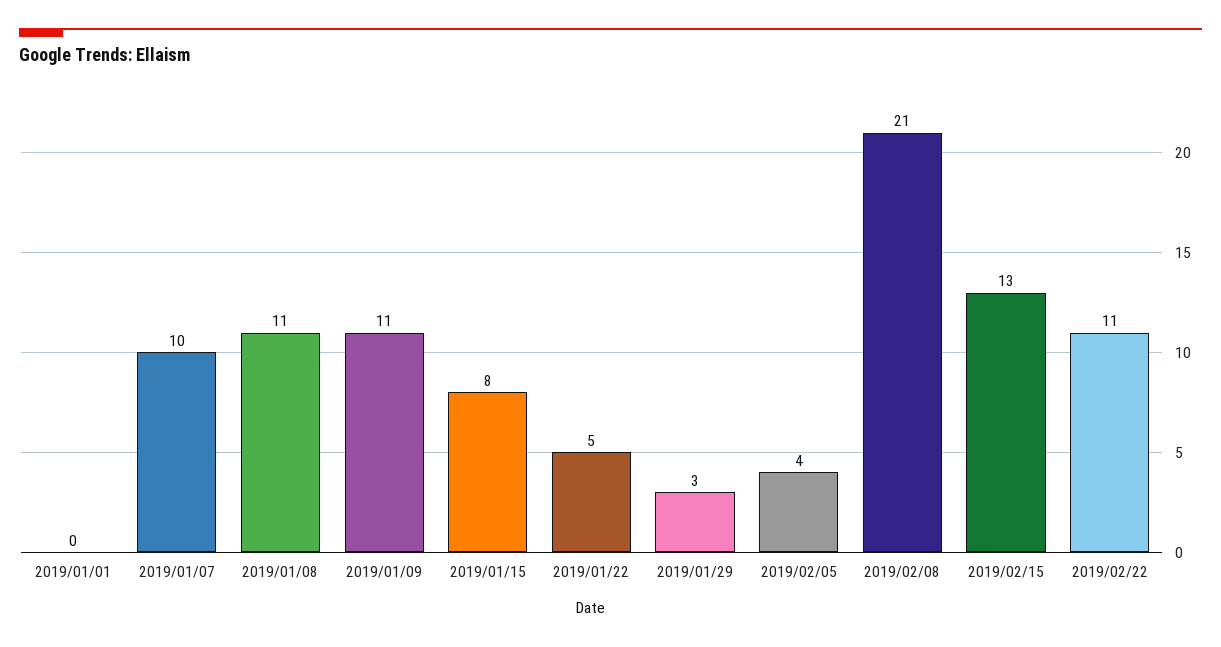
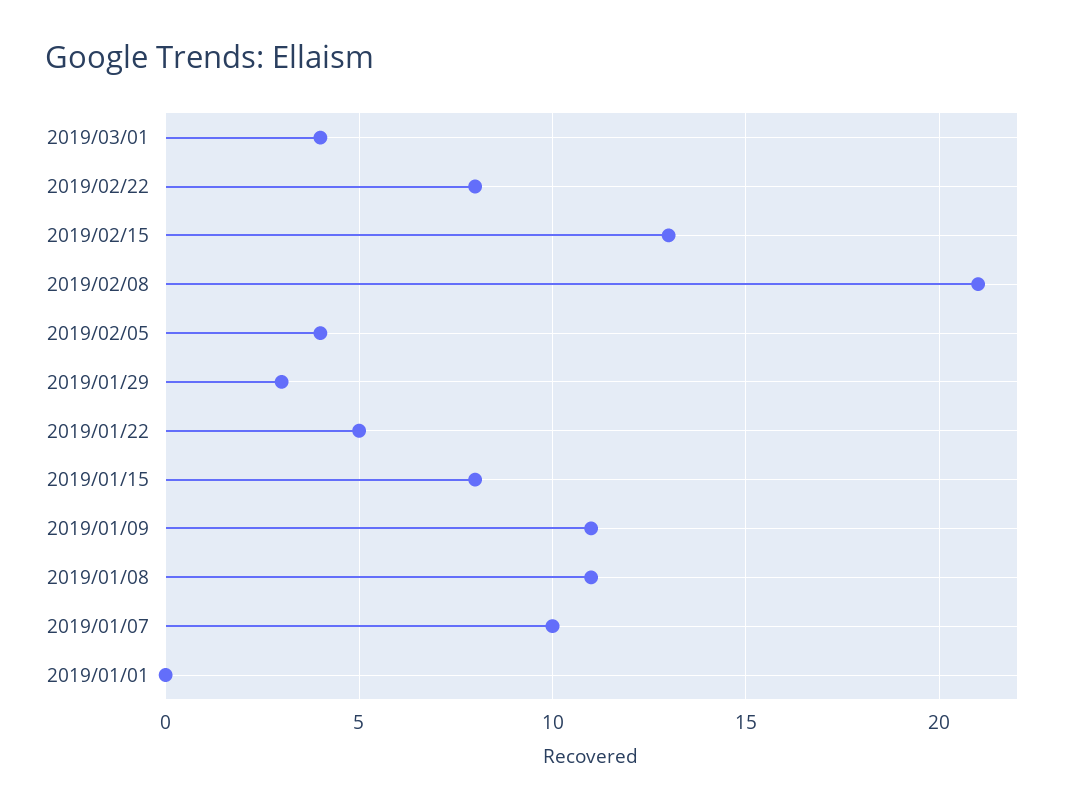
2019/02/22: 11 -> 8
2019/03/01: none -> 4

